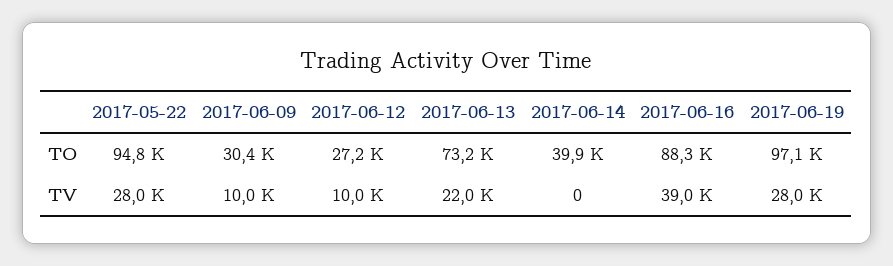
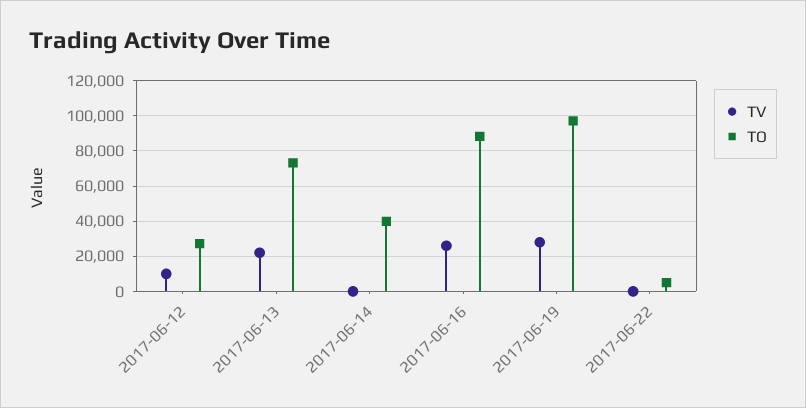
TO, 2017-05-22: 94800 -> none
TO, 2017-06-09: 30400 -> none
TV, 2017-05-22: 28000 -> none
TV, 2017-06-09: 10000 -> none
TV, 2017-06-16: 39000 -> 25000
TV, 2017-06-22: none -> 0
TO, 2017-06-22: none -> 5000

